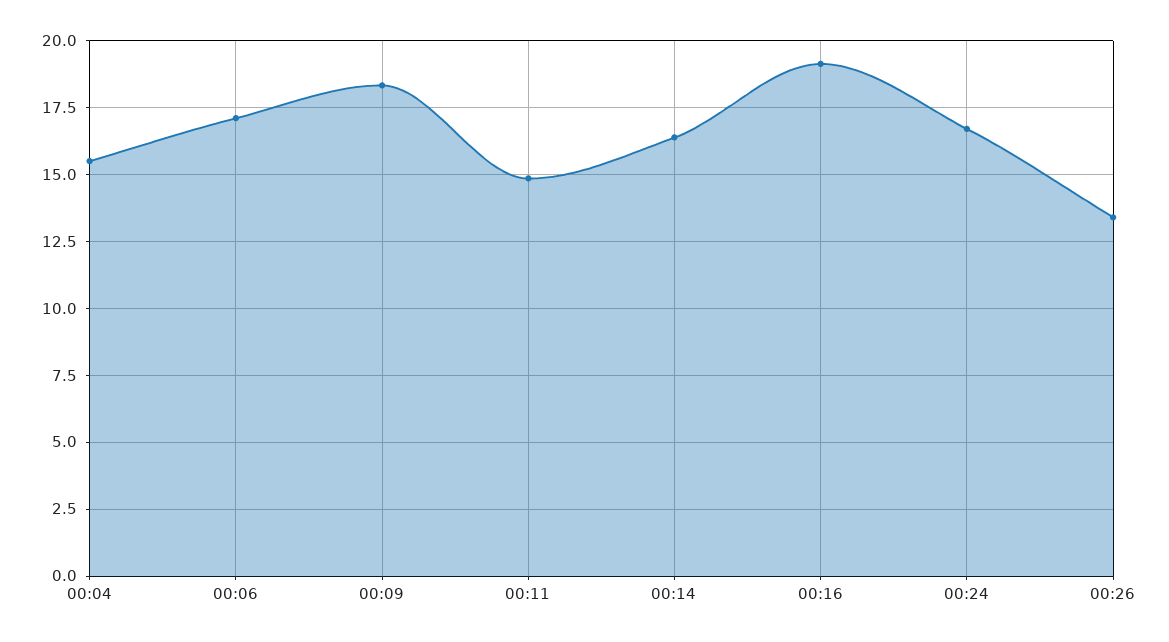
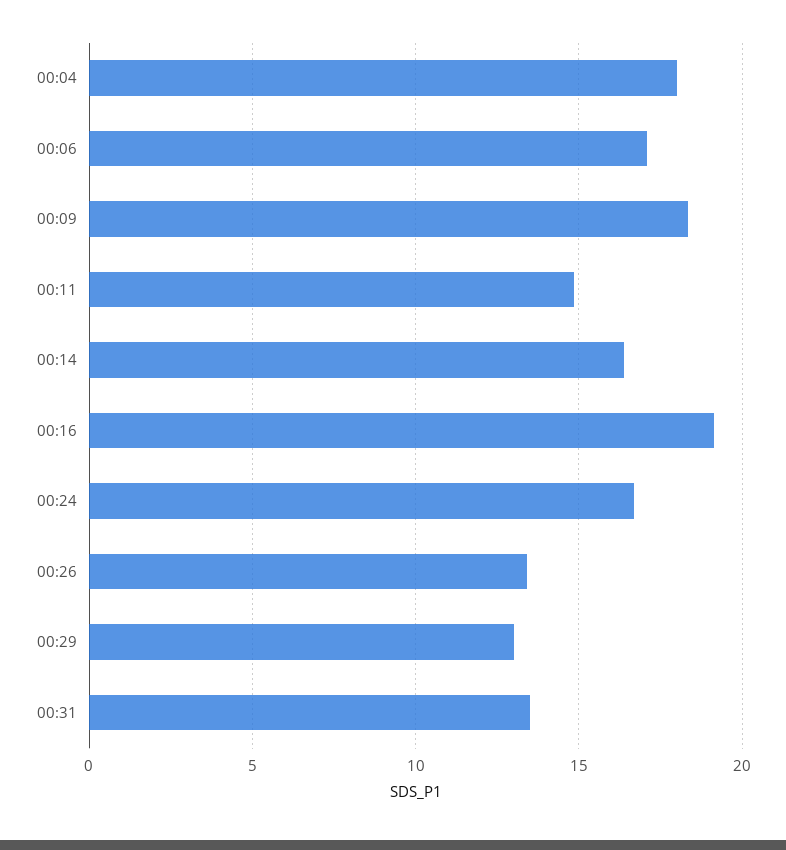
00:04: 15.5 -> 18
00:29: none -> 13
00:31: none -> 13.5

